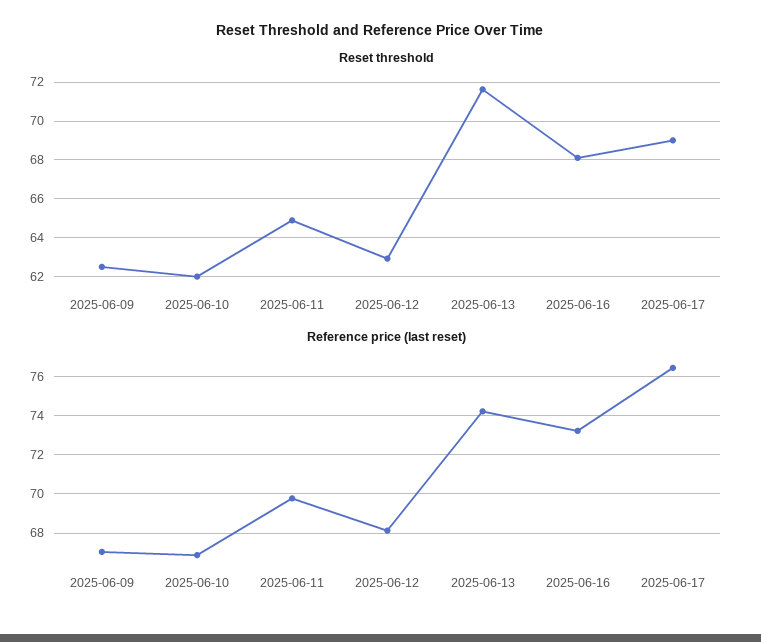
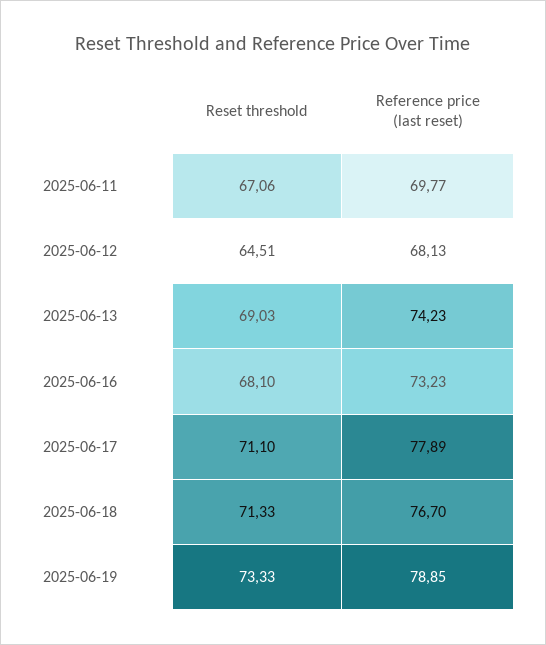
Reset threshold, 2025-06-09: 62.5 -> none
Reset threshold, 2025-06-10: 62 -> none
Reset threshold, 2025-06-11: 65 -> 67.06
Reset threshold, 2025-06-12: 63 -> 64.51
Reset threshold, 2025-06-13: 71.5 -> 69.03
Reset threshold, 2025-06-17: 69 -> 71.1
Reference price (last reset), 2025-06-09: 67 -> none
Reference price (last reset), 2025-06-10: 67 -> none
Reference price (last reset), 2025-06-17: 76.5 -> 77.89
Reset threshold, 2025-06-18: none -> 71.33
Reference price (last reset), 2025-06-18: none -> 76.7
Reset threshold, 2025-06-19: none -> 73.33
Reference price (last reset), 2025-06-19: none -> 78.85

